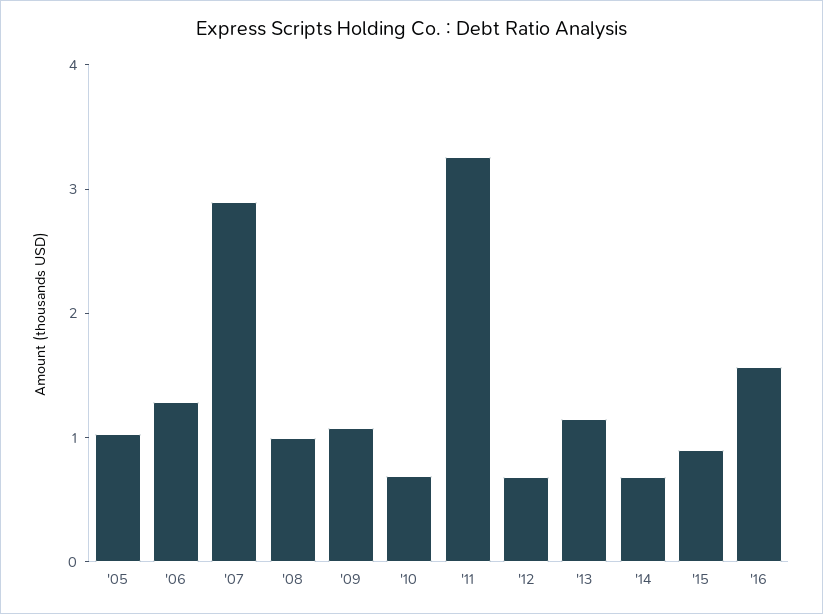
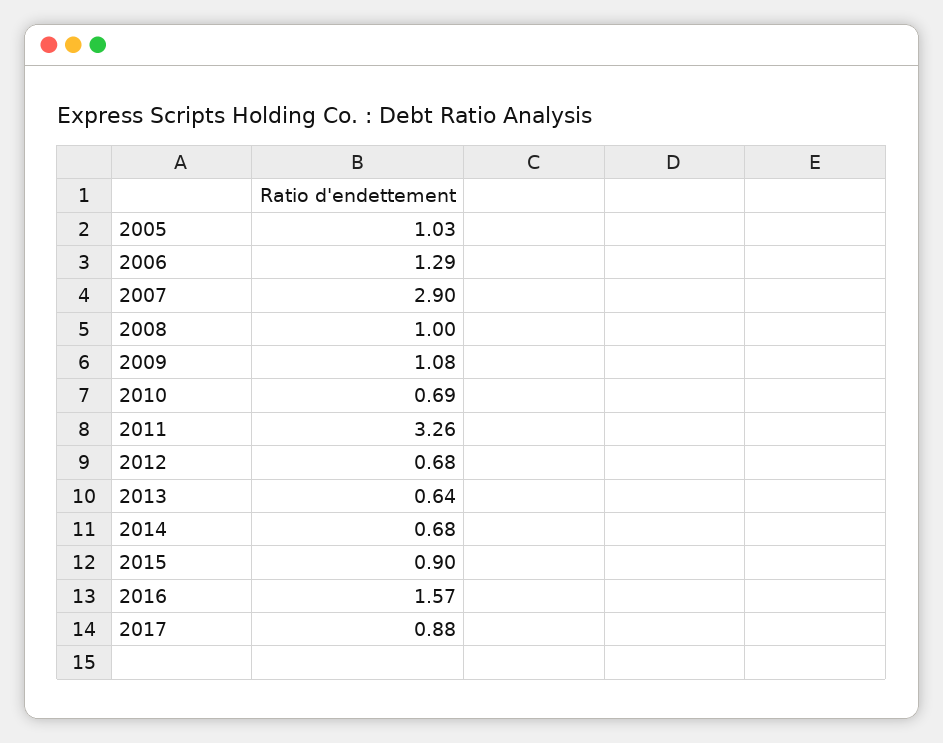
'13: 1.2 -> 0.64
2017: none -> 0.88

